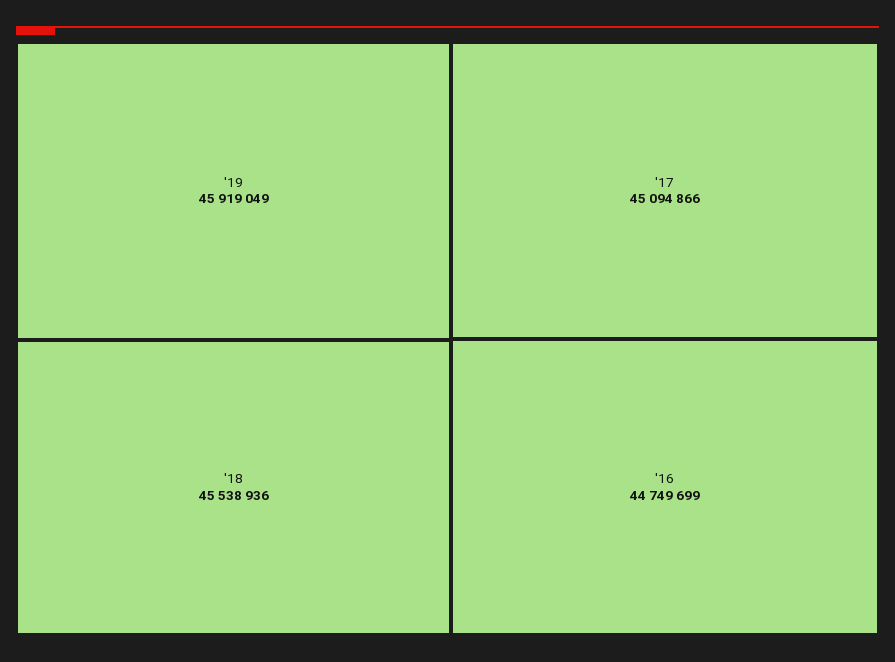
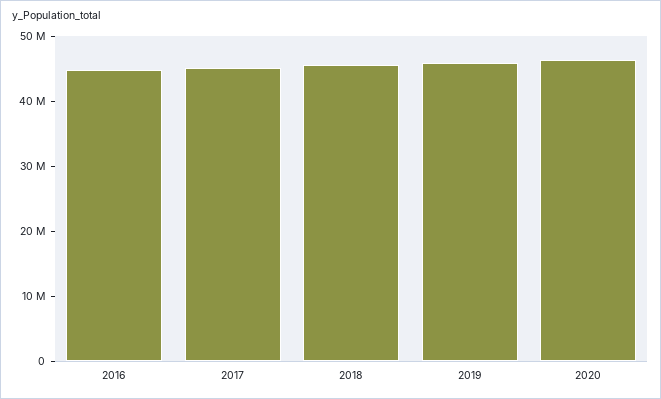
2020: none -> 46000000

